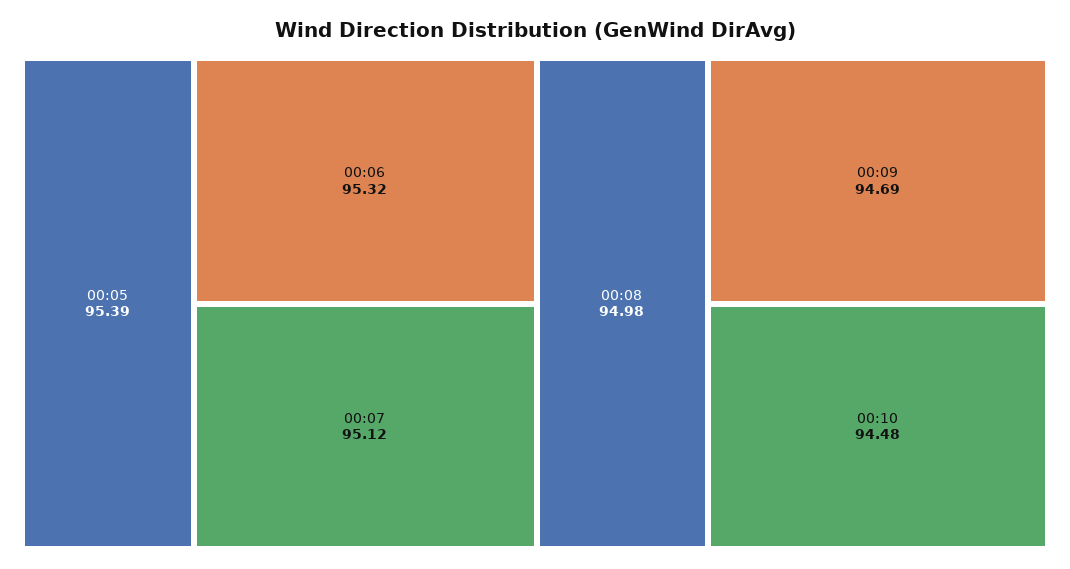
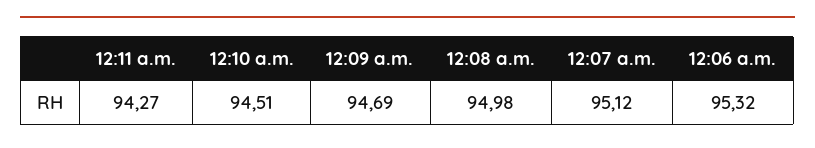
00:05: 95.39 -> none
00:10: 94.48 -> 94.51
12:11 a.m.: none -> 94.27

